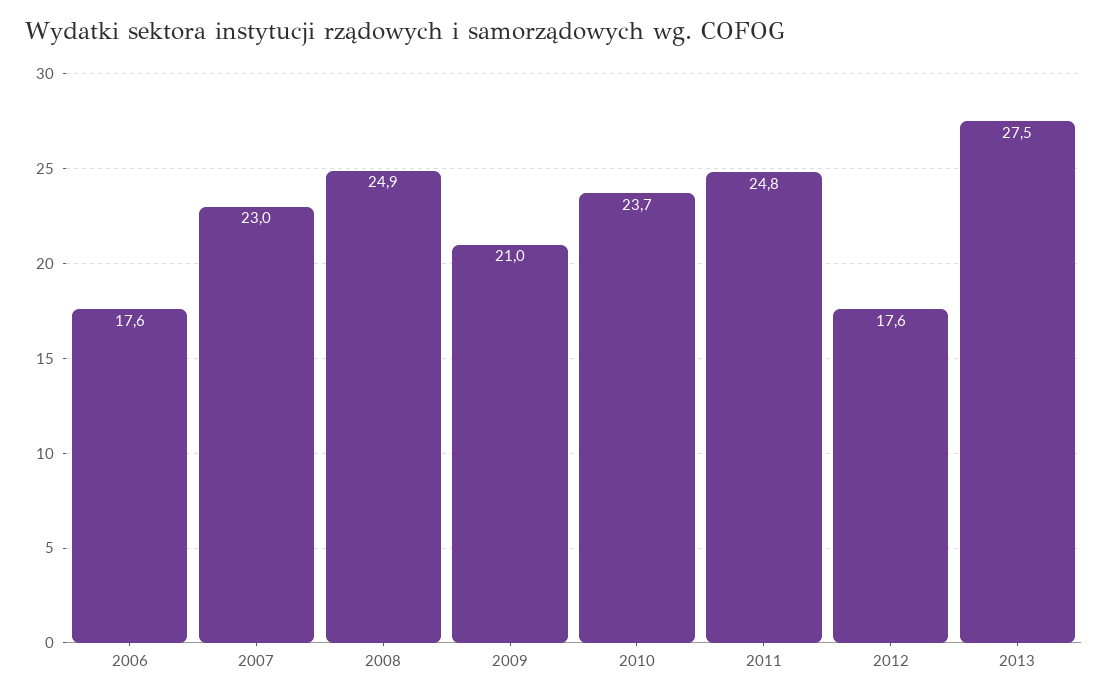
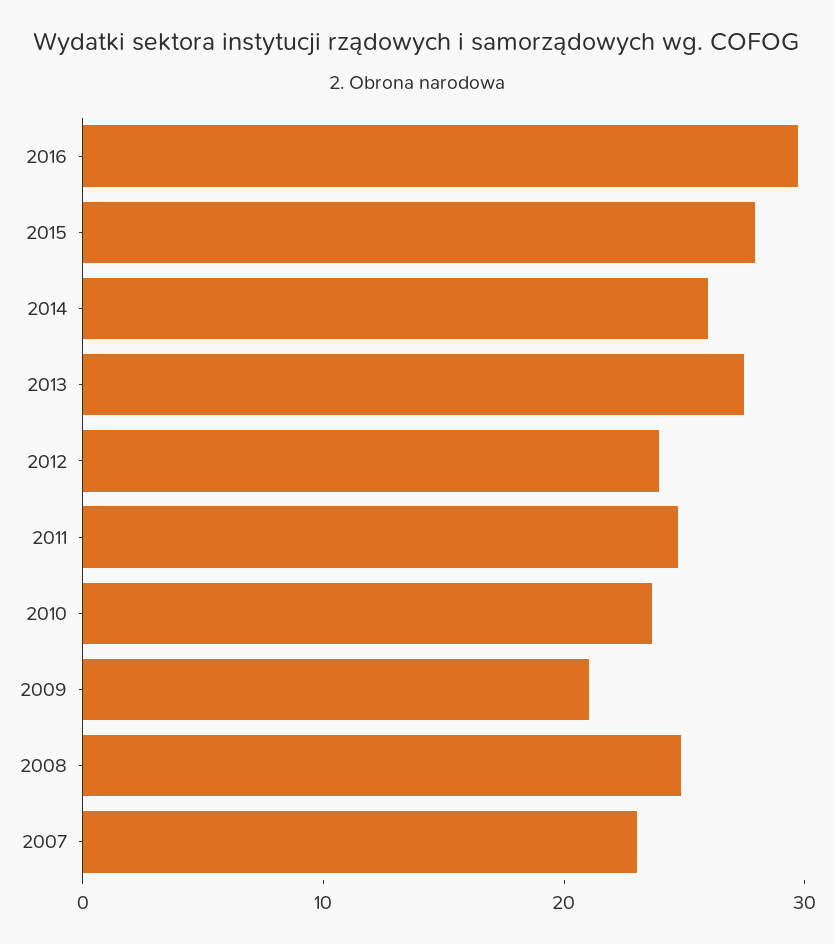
2006: 17.6 -> none
2012: 17.6 -> 24
2016: none -> 30
2015: none -> 28
2014: none -> 26

